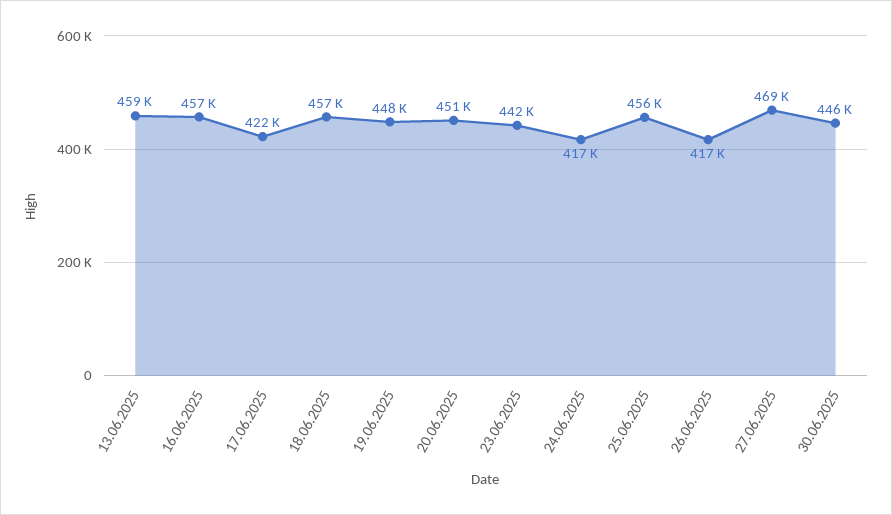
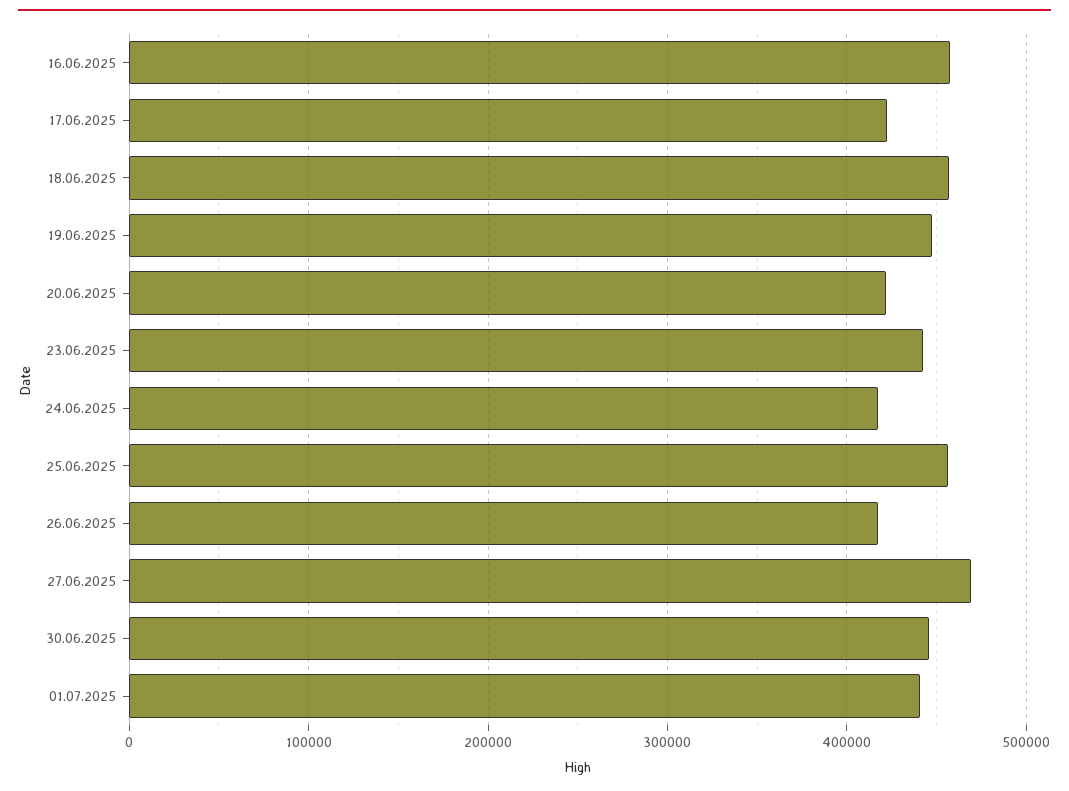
13.06.2025: 459000 -> none
20.06.2025: 451000 -> 420000
01.07.2025: none -> 440000

